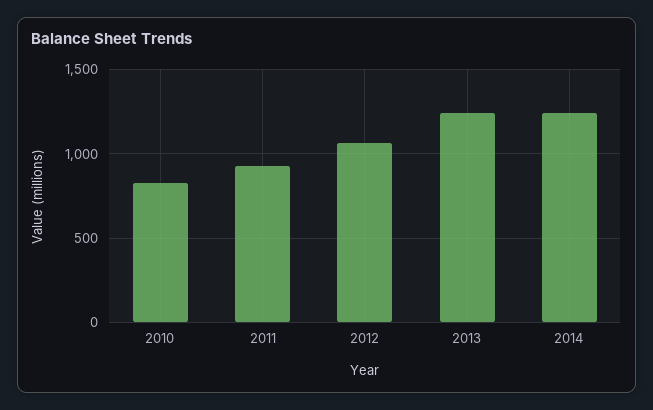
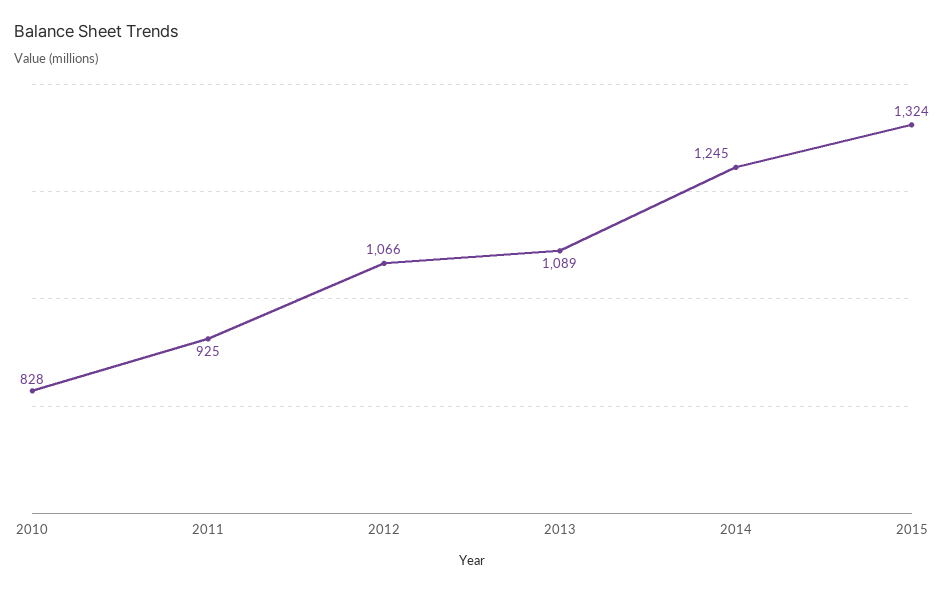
2013: 1250 -> 1089
2015: none -> 1324

